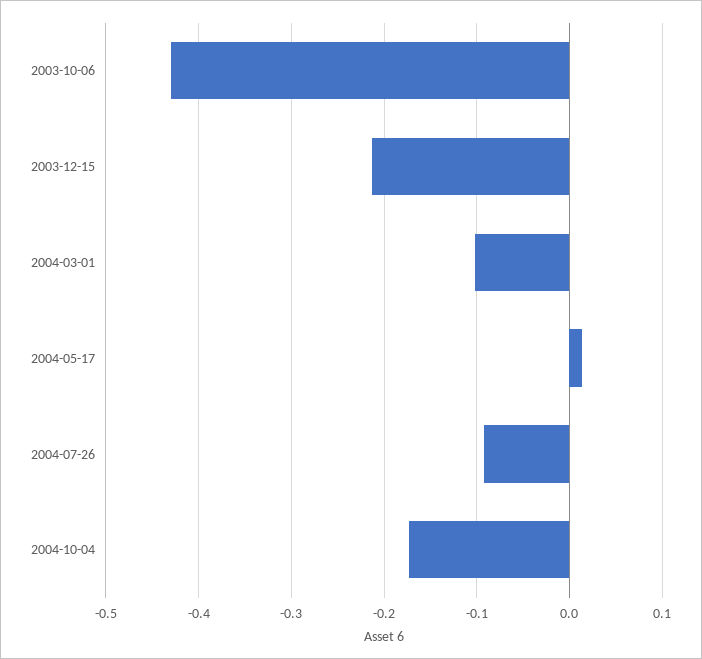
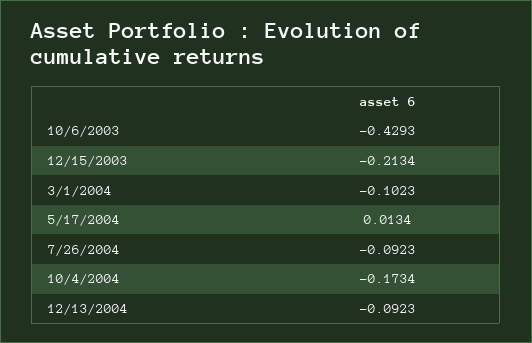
12/13/2004: none -> -0.0923

